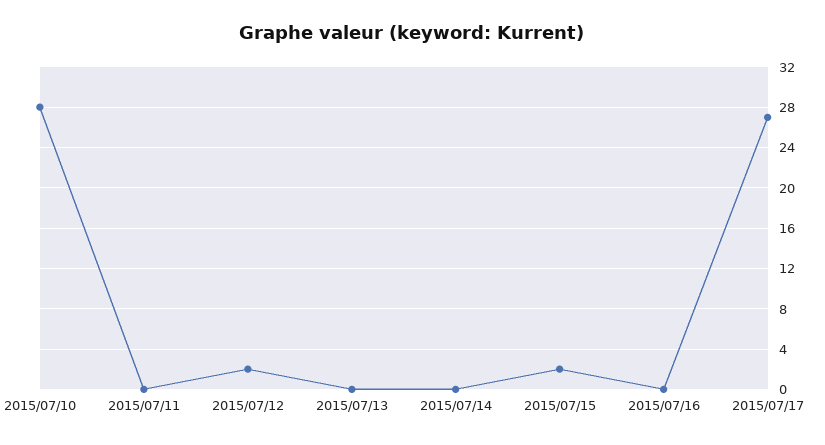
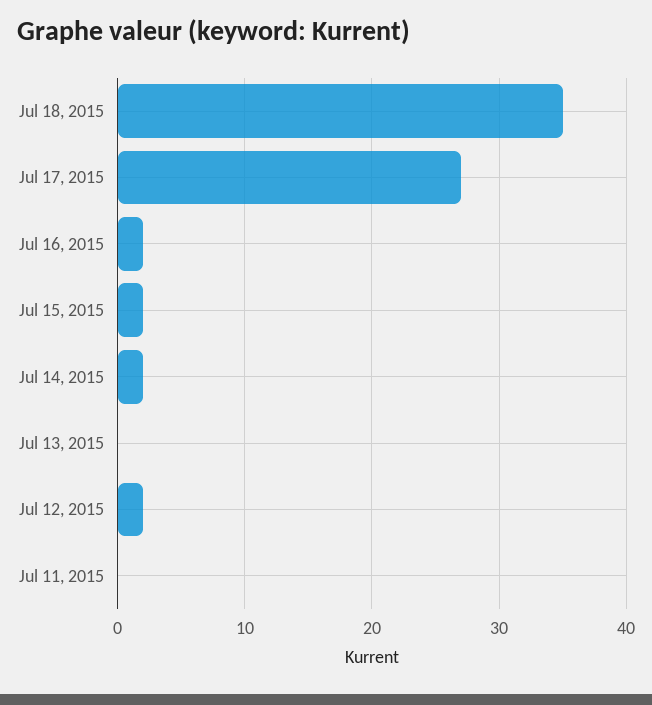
2015/07/10: 28 -> none
2015/07/14: 0 -> 2
2015/07/16: 0 -> 2
Jul 18, 2015: none -> 35

